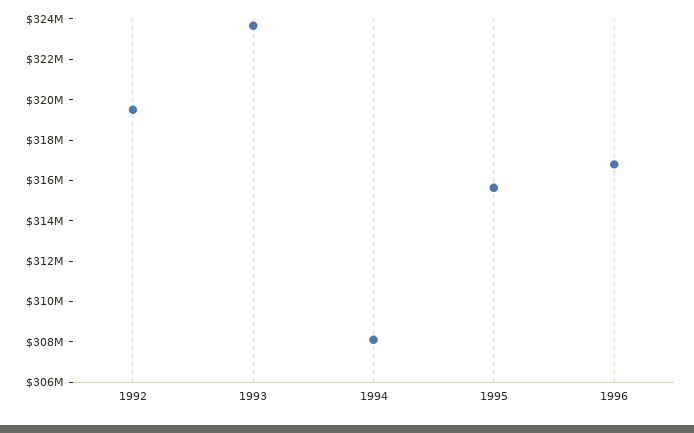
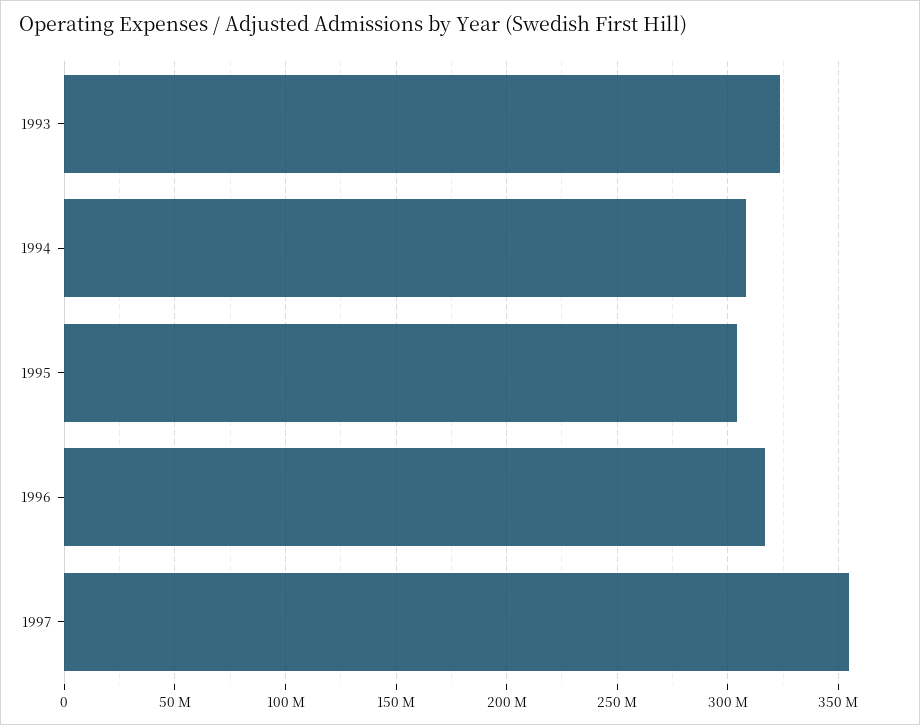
1992: 319500000 -> none
1995: 315500000 -> 305000000
1997: none -> 355000000

